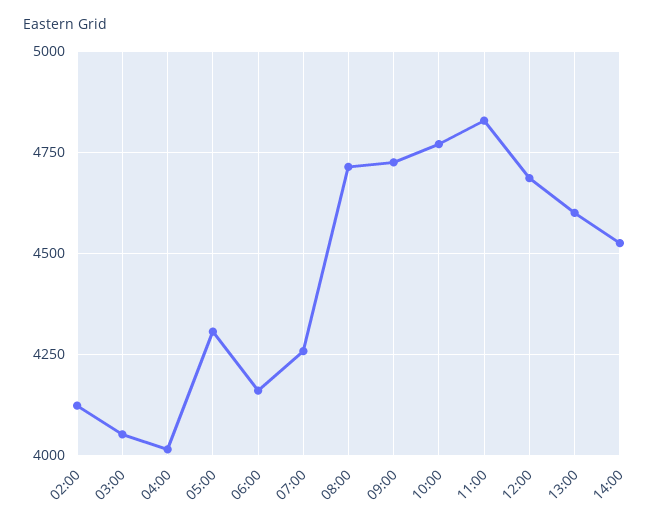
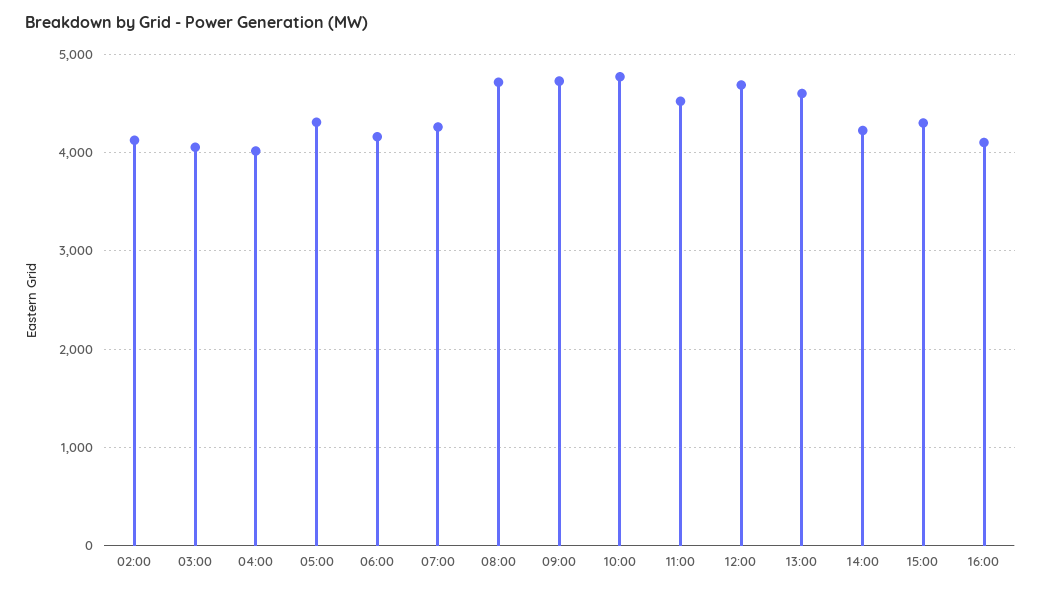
11:00: 4825 -> 4500
14:00: 4525 -> 4200
15:00: none -> 4300
16:00: none -> 4100

